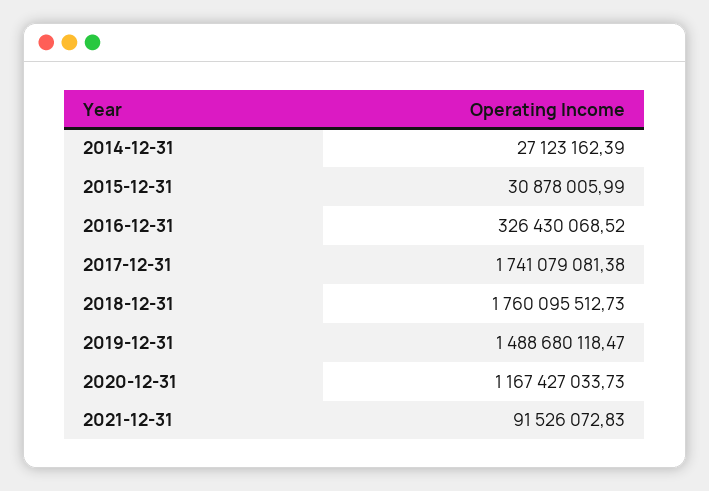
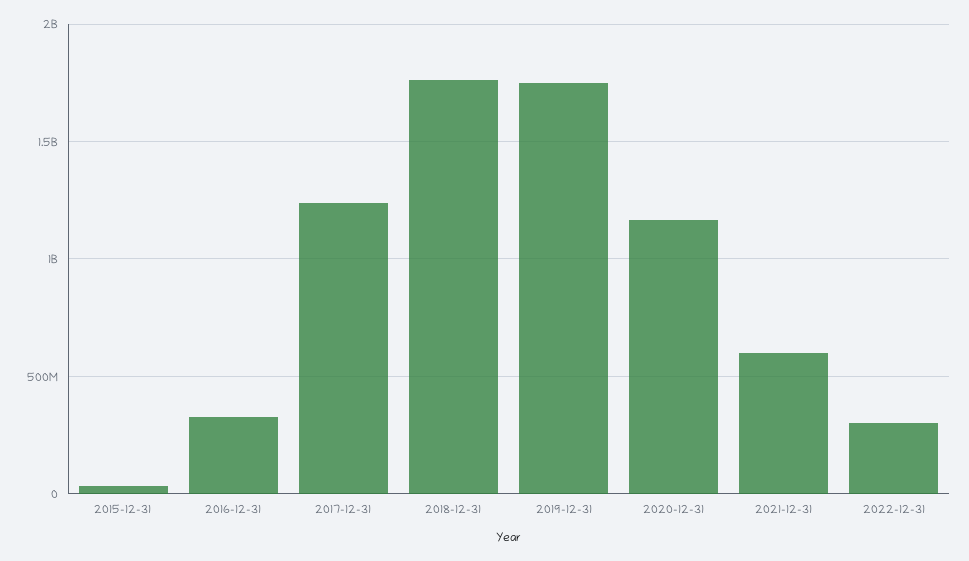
2014-12-31: 27123162.39 -> none
2017-12-31: 1741079081.38 -> 1250000000
2019-12-31: 1488680118.47 -> 1750000000
2021-12-31: 91526072.83 -> 600000000
2022-12-31: none -> 300000000

